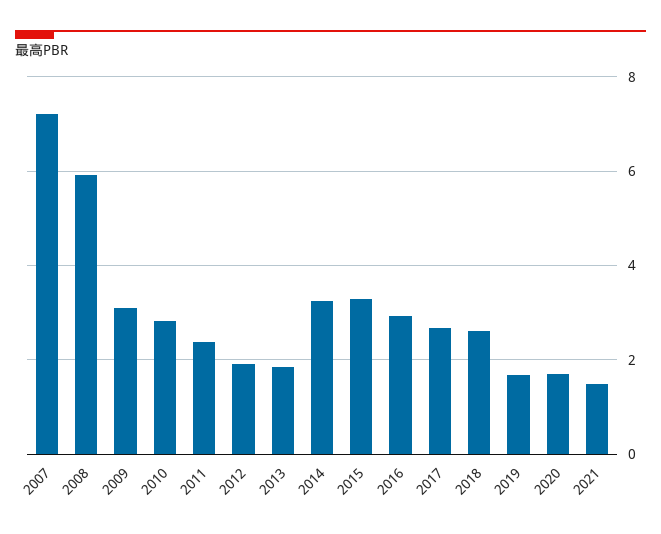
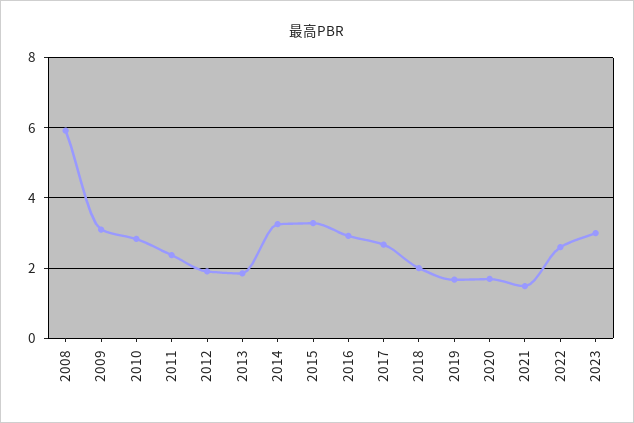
2007: 7.2 -> none
2018: 2.6 -> 2
2022: none -> 2.6
2023: none -> 3

